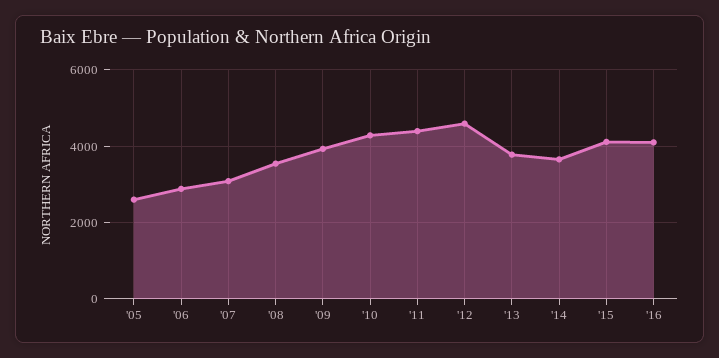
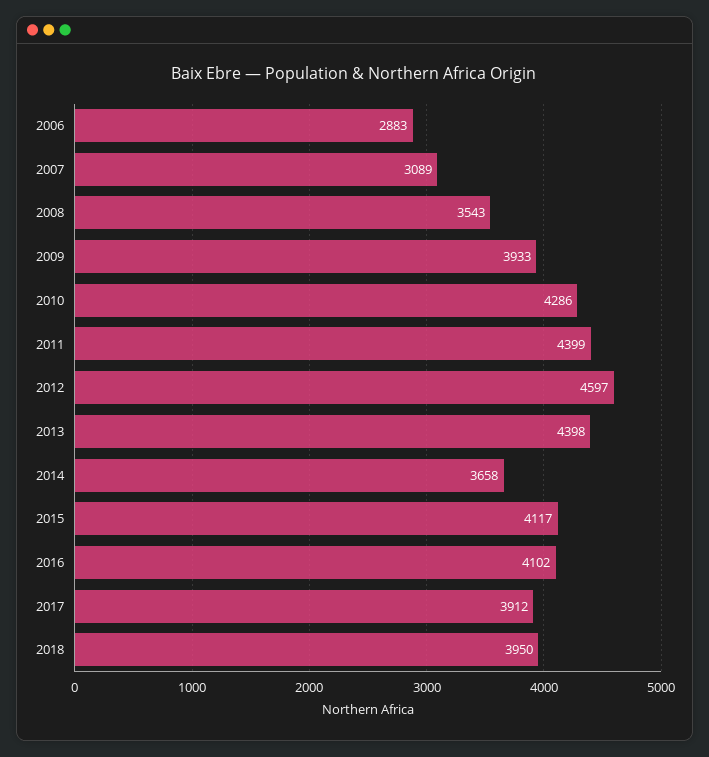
'05: 2600 -> none
'13: 3800 -> 4398
2017: none -> 3912
2018: none -> 3950

